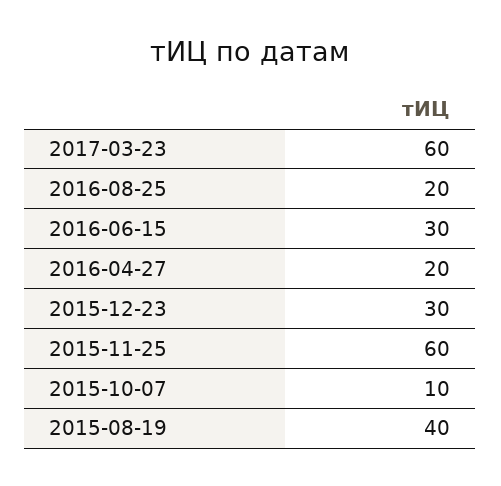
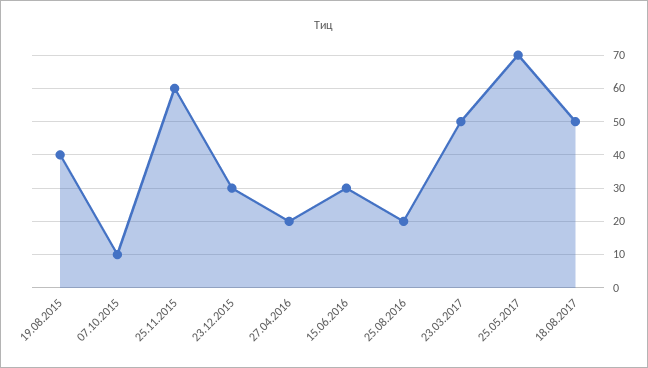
2017-03-23: 60 -> 50
25.05.2017: none -> 70
18.08.2017: none -> 50

